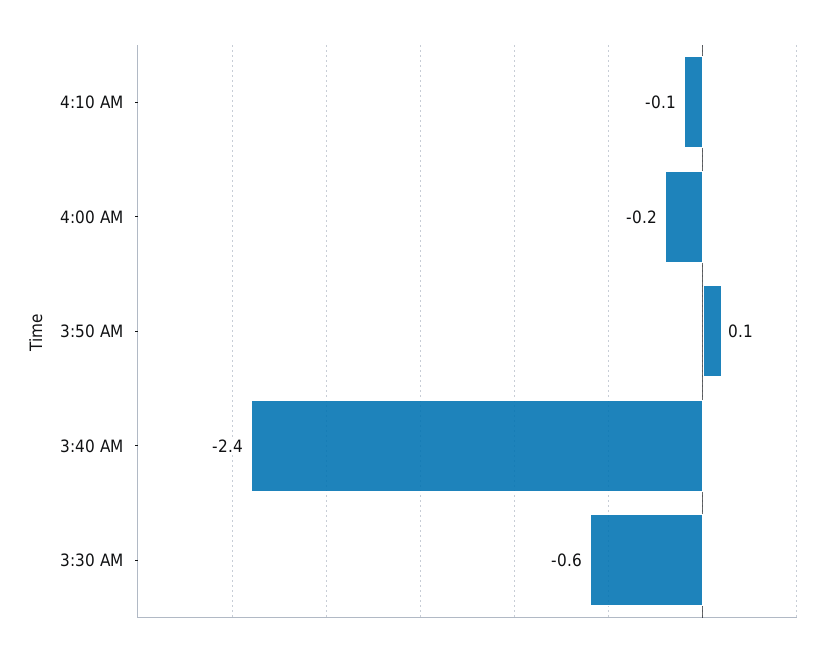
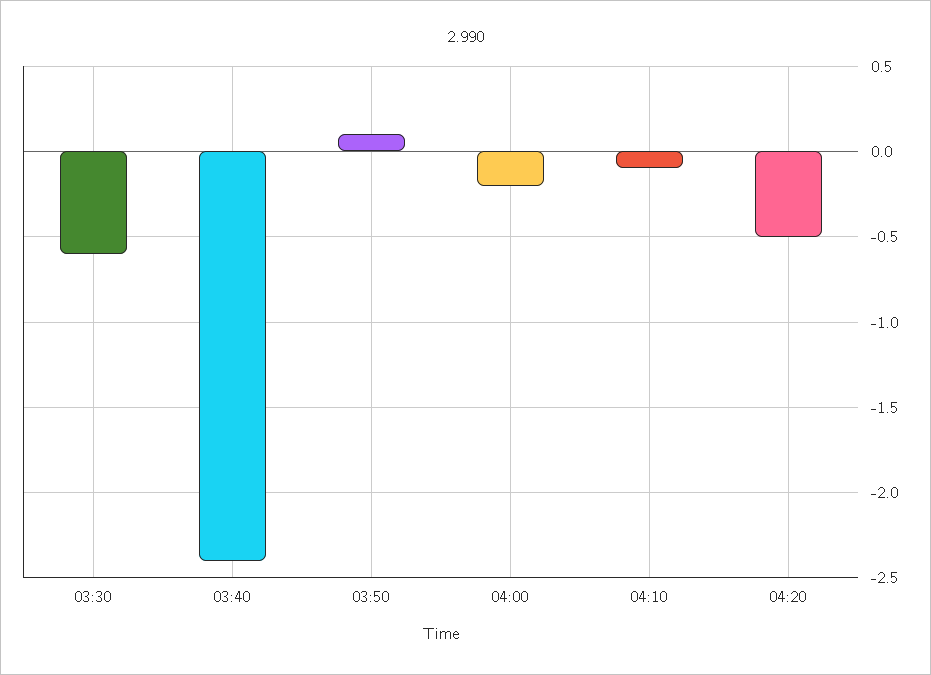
04:20: none -> -0.5

